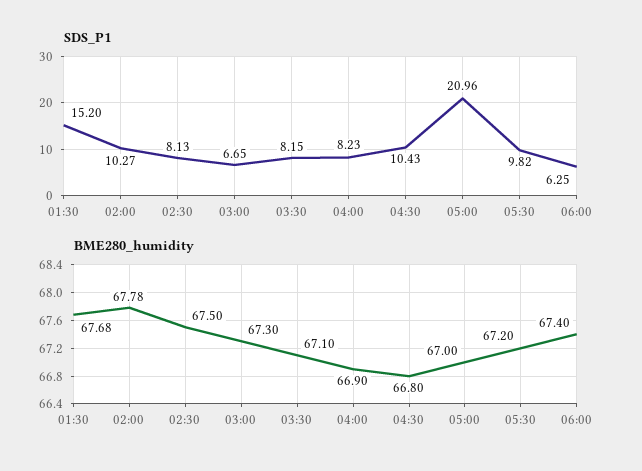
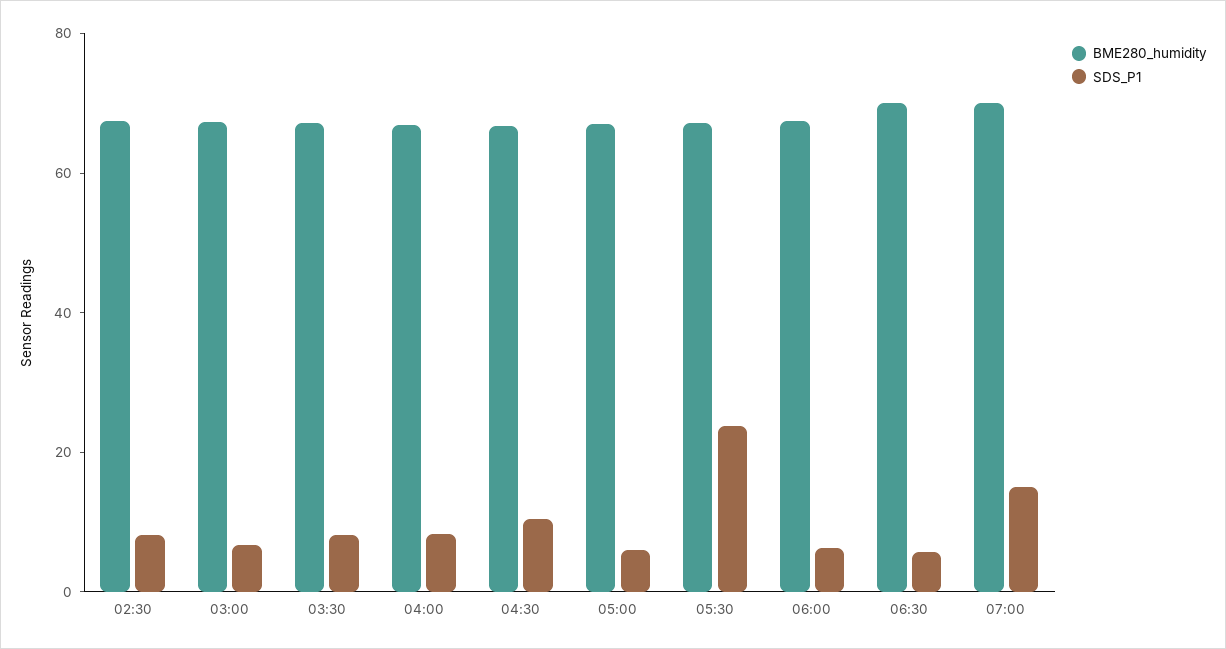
SDS_P1, 01:30: 15.2 -> none
SDS_P1, 02:00: 10.27 -> none
SDS_P1, 05:00: 20.96 -> 5
SDS_P1, 05:30: 9.82 -> 25
BME280_humidity, 01:30: 67.68 -> none
BME280_humidity, 02:00: 67.78 -> none
BME280_humidity, 06:30: none -> 70
SDS_P1, 06:30: none -> 5
BME280_humidity, 07:00: none -> 70
SDS_P1, 07:00: none -> 15

